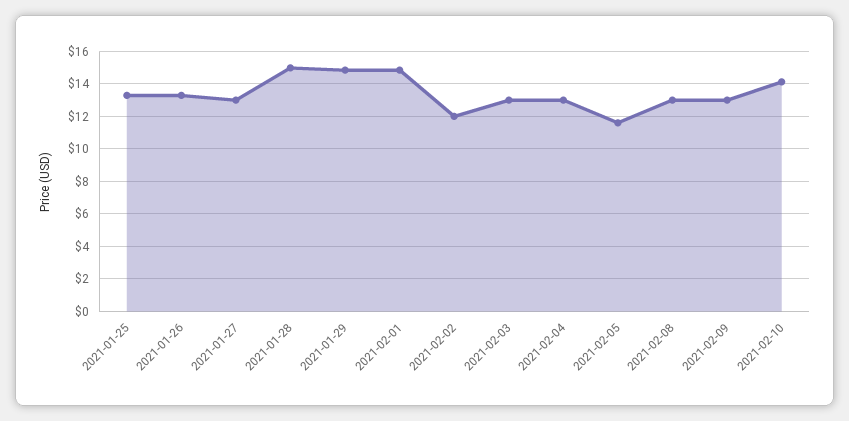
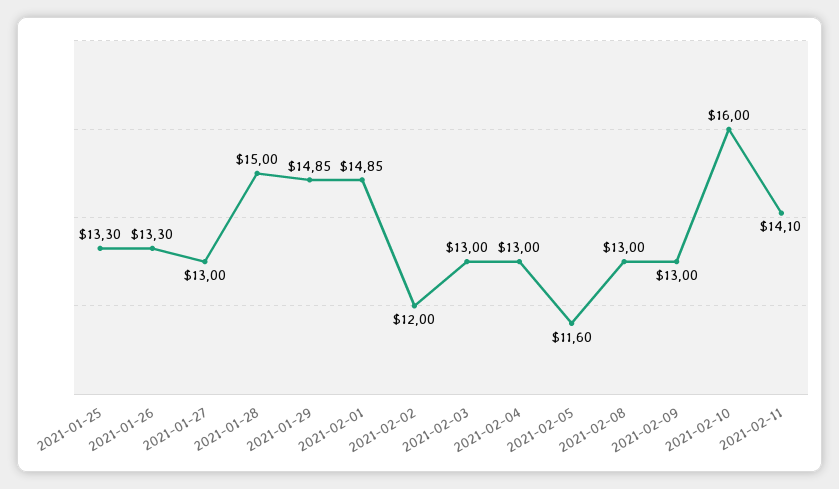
2021-02-10: 14 -> 16
2021-02-11: none -> 14.1

